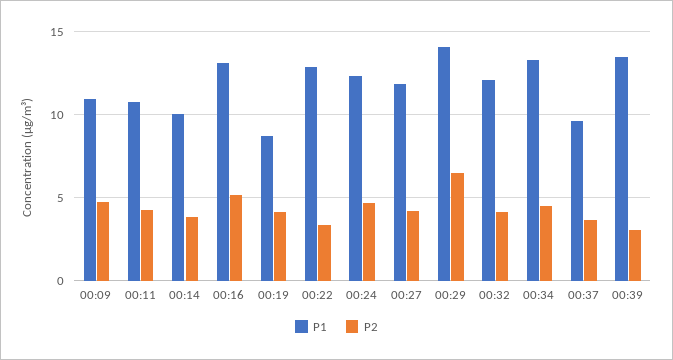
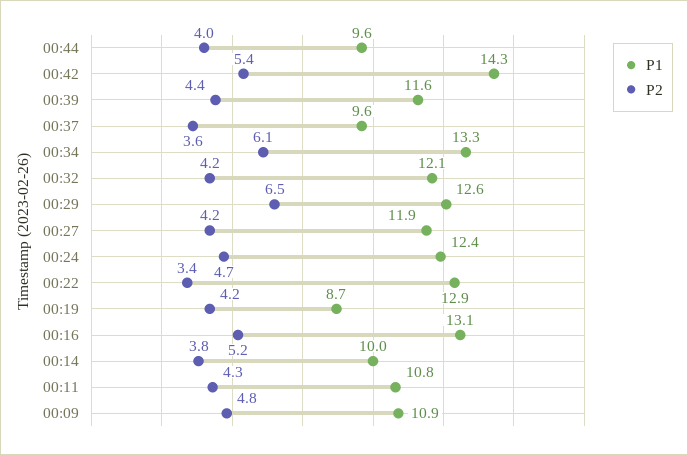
P1, 00:29: 14 -> 12.6
P2, 00:34: 4.5 -> 6.1
P1, 00:39: 13.5 -> 11.6
P2, 00:39: 3 -> 4.4
P1, 00:44: none -> 9.6
P2, 00:44: none -> 4
P1, 00:42: none -> 14.3
P2, 00:42: none -> 5.4

